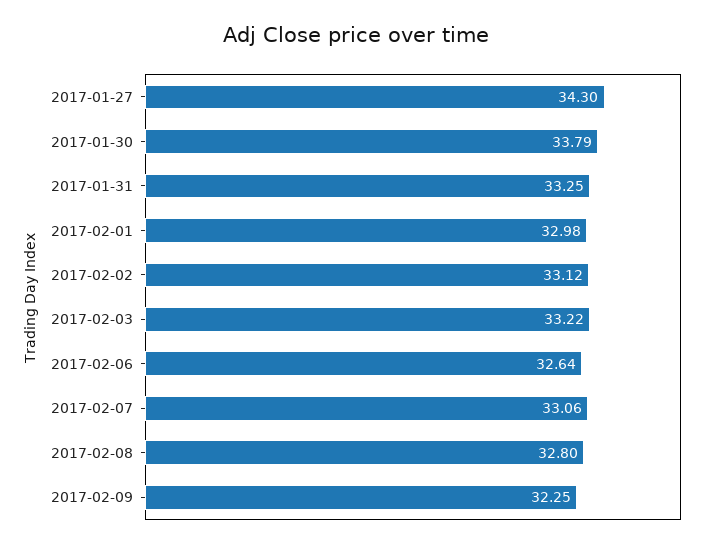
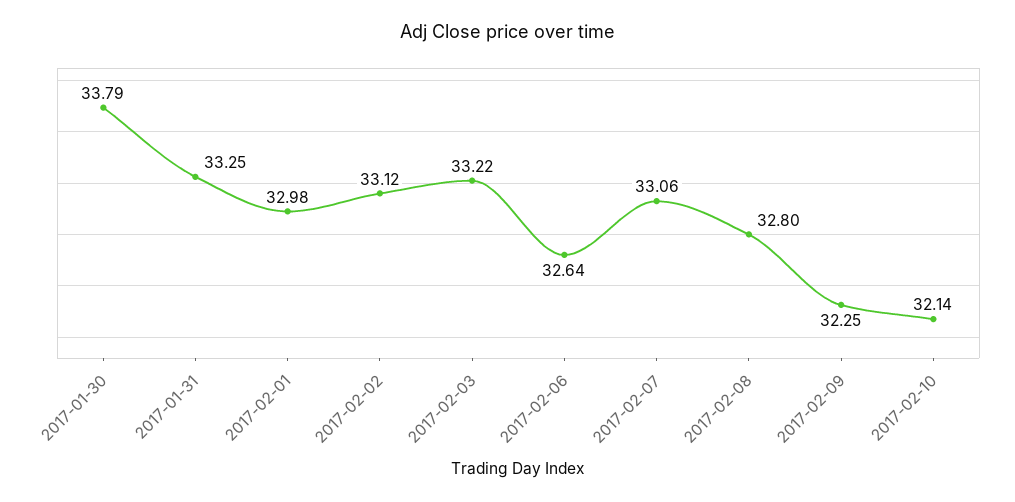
2017-01-27: 34.3 -> none
2017-02-10: none -> 32.14

